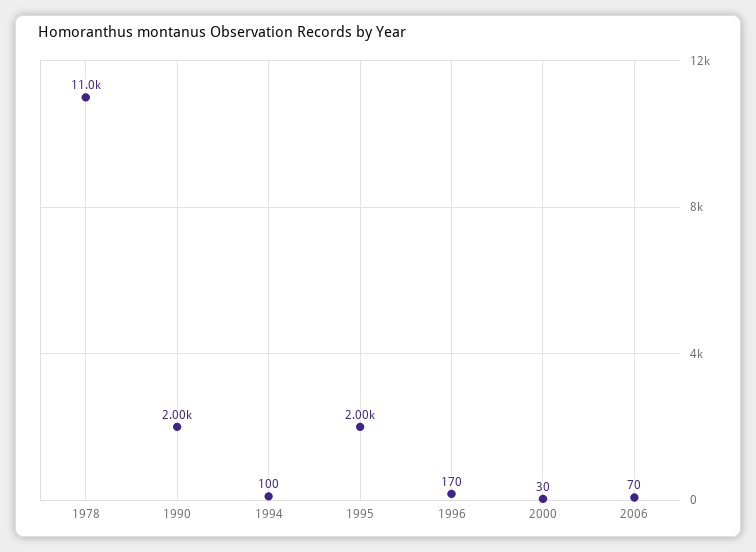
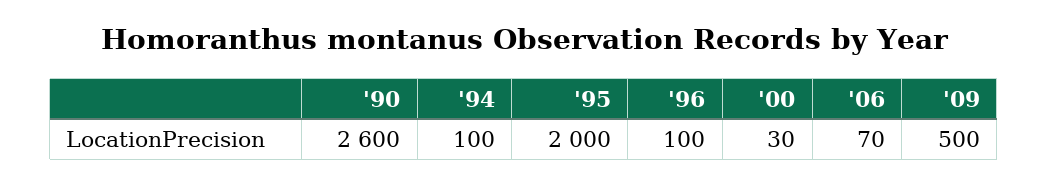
1978: 11000 -> none
1990: 2000 -> 2600
1996: 170 -> 100
'09: none -> 500

